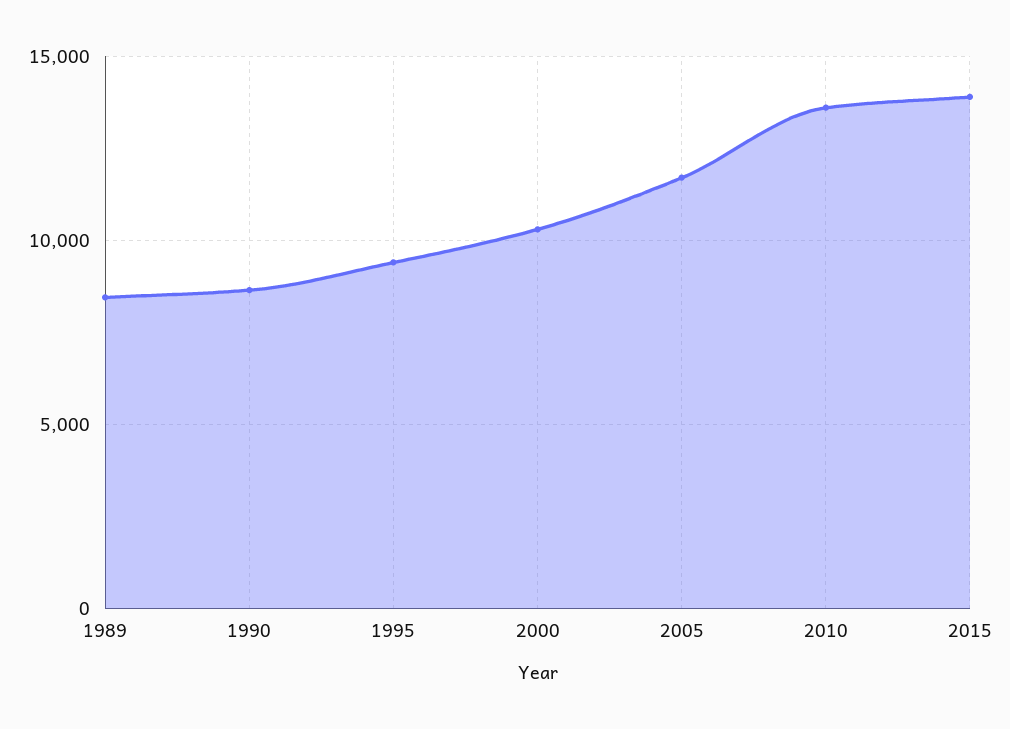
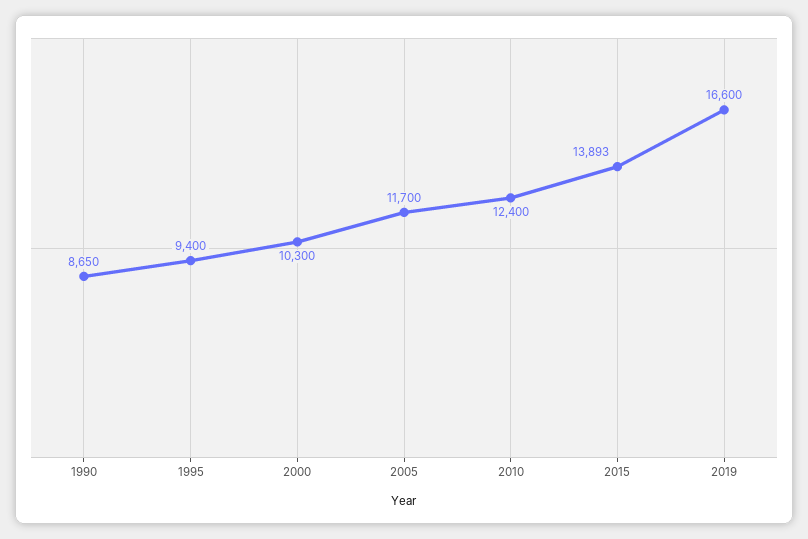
1989: 8500 -> none
2010: 13500 -> 12400
2019: none -> 16600

